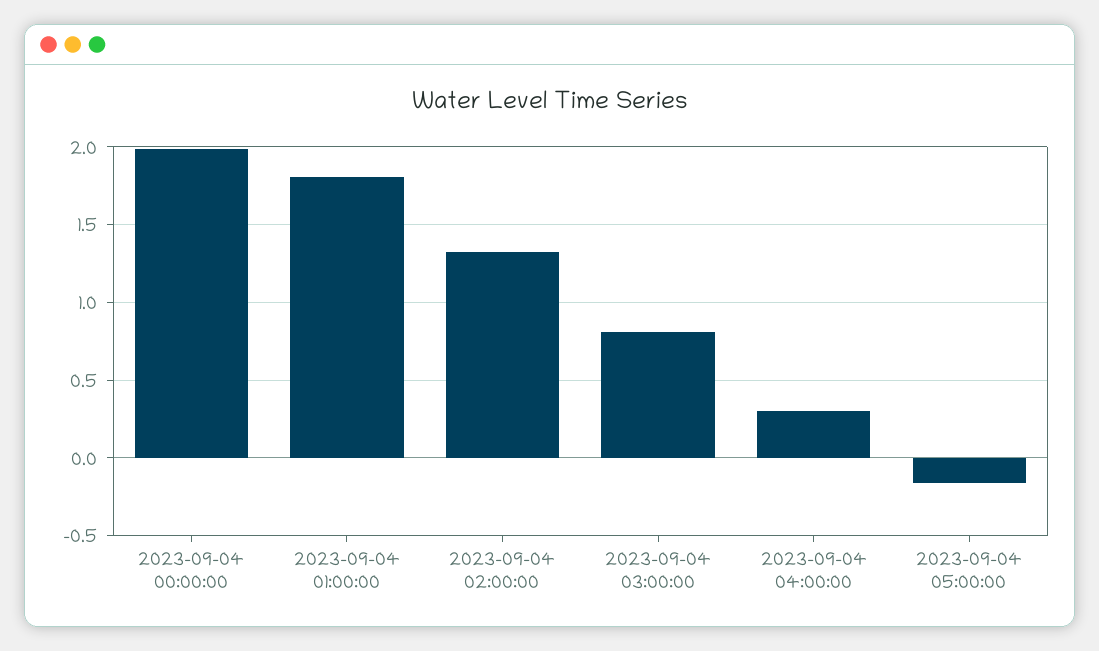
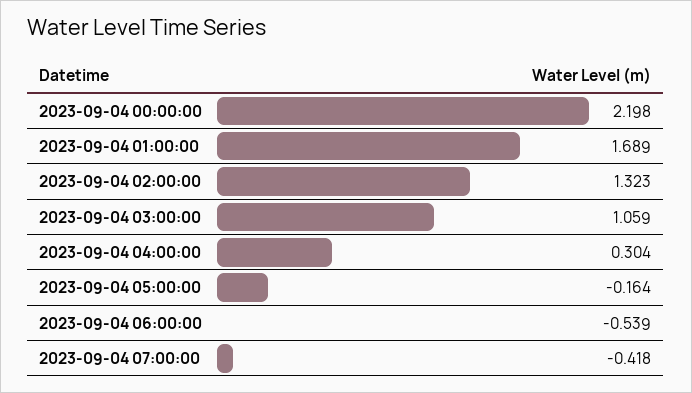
2023-09-04 00:00:00: 2 -> 2.198
2023-09-04 01:00:00: 1.8 -> 1.689
2023-09-04 03:00:00: 0.8 -> 1.059
2023-09-04 06:00:00: none -> -0.539
2023-09-04 07:00:00: none -> -0.418

